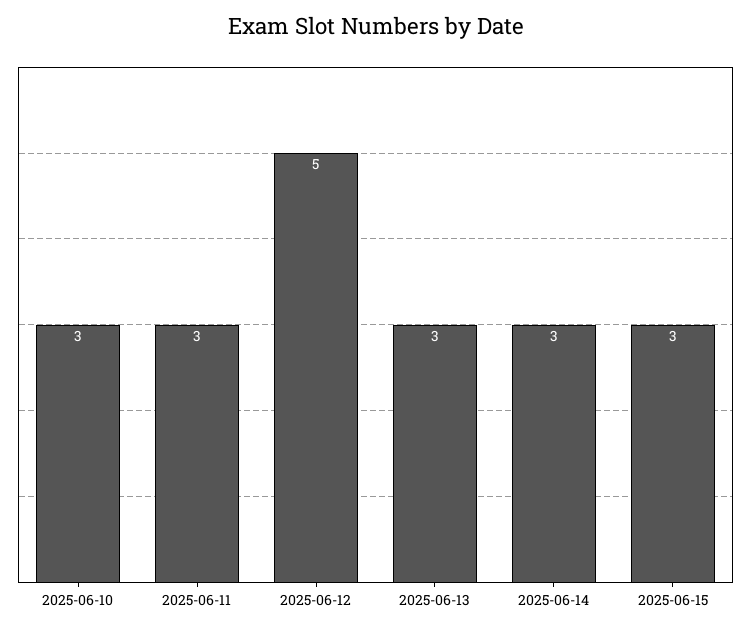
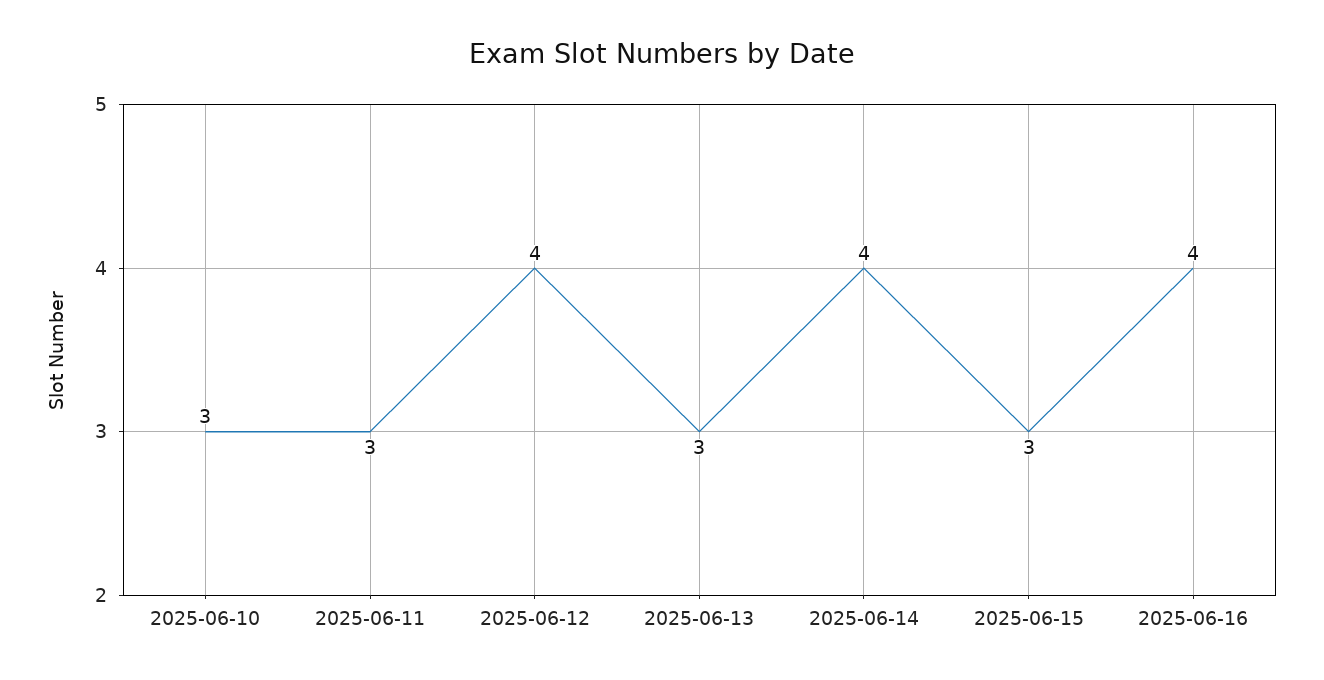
2025-06-12: 5 -> 4
2025-06-14: 3 -> 4
2025-06-16: none -> 4

